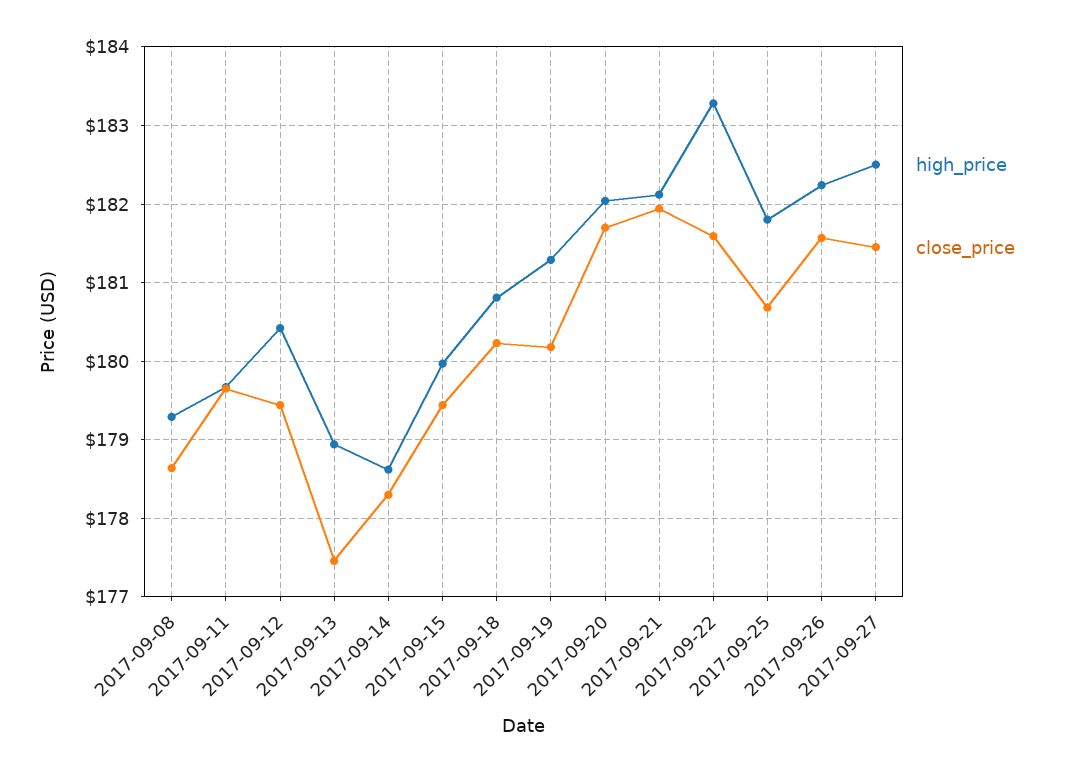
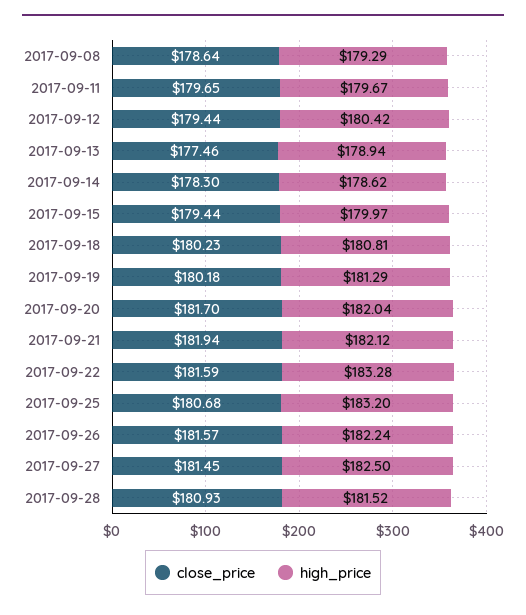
high_price, 2017-09-25: 181.8 -> 183.2
close_price, 2017-09-28: none -> 180.93
high_price, 2017-09-28: none -> 181.52

